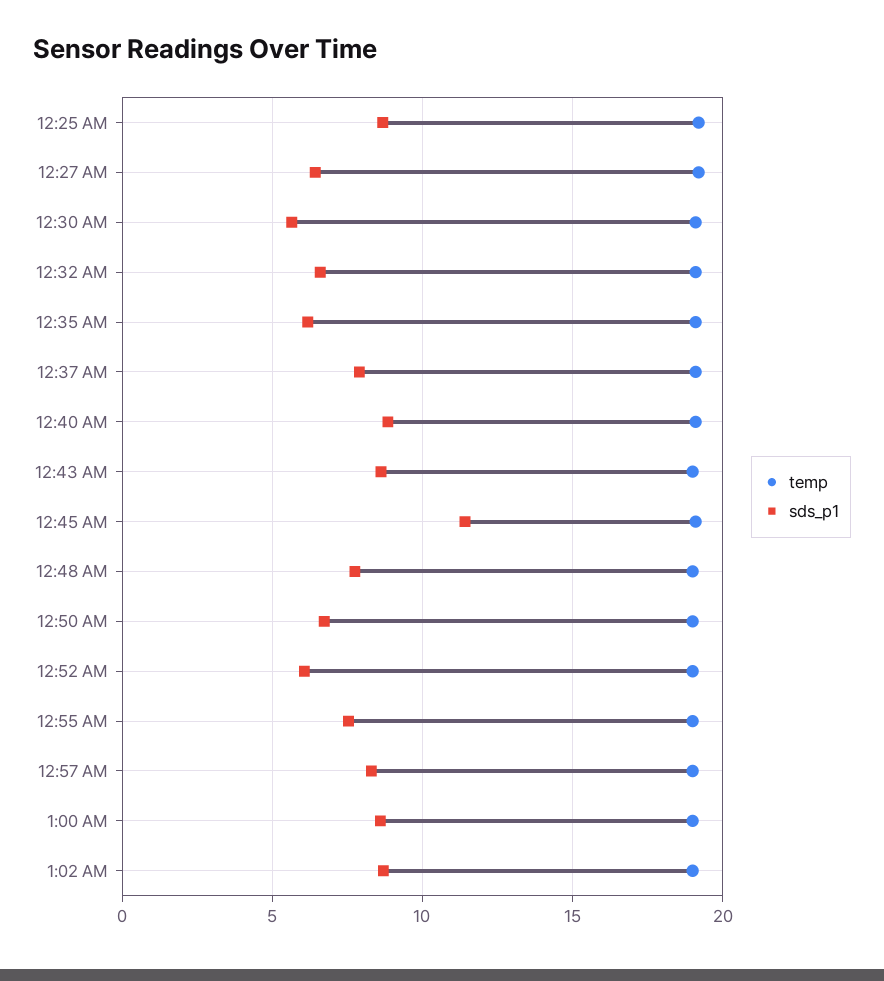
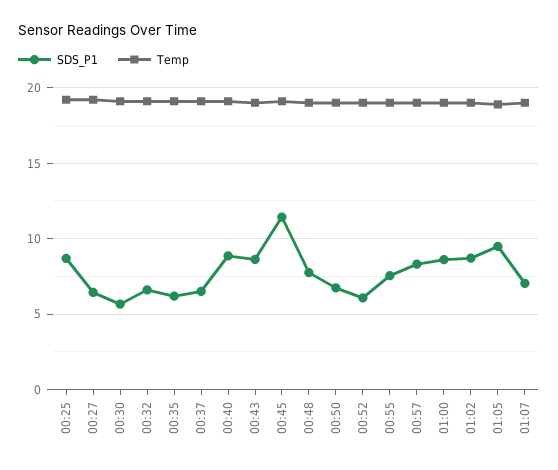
sds_p1, 12:37 AM: 8 -> 6.5
sds_p1, 01:05: none -> 9.5
temp, 01:05: none -> 19
sds_p1, 01:07: none -> 7
temp, 01:07: none -> 19

